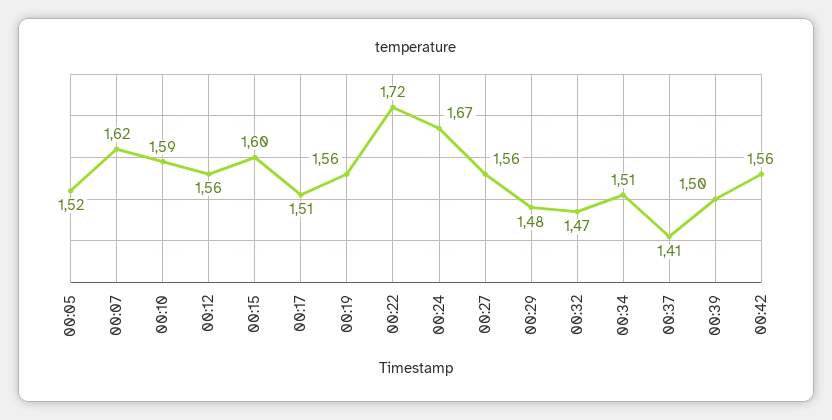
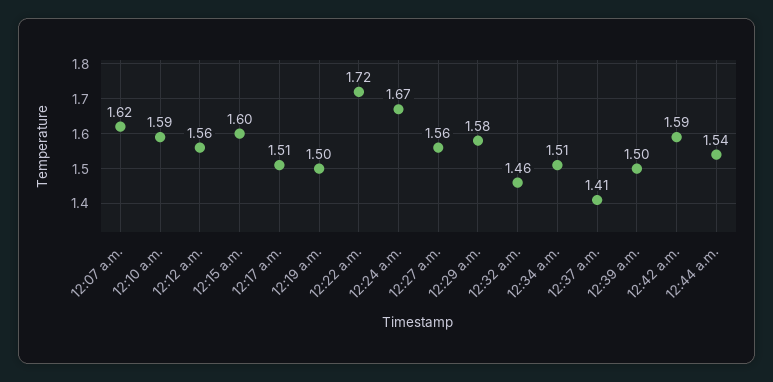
00:05: 1.52 -> none
00:19: 1.56 -> 1.5
00:29: 1.48 -> 1.58
00:32: 1.47 -> 1.46
00:42: 1.56 -> 1.59
12:44 a.m.: none -> 1.54

